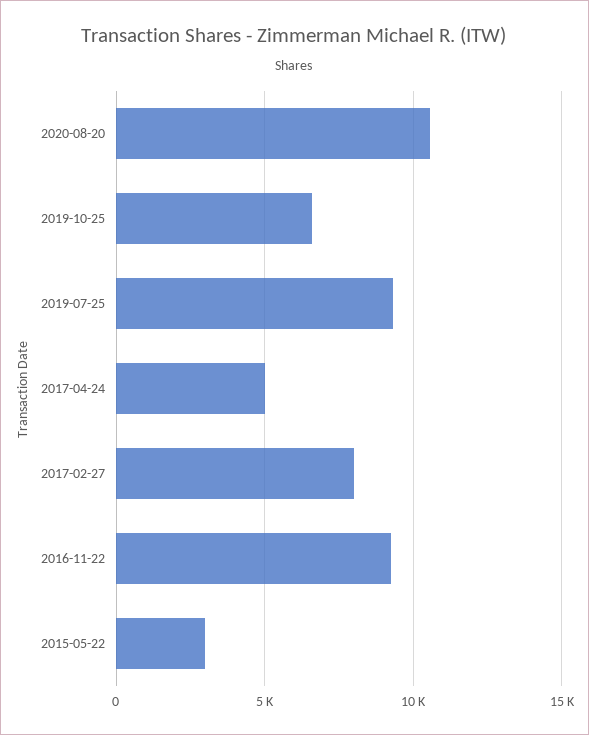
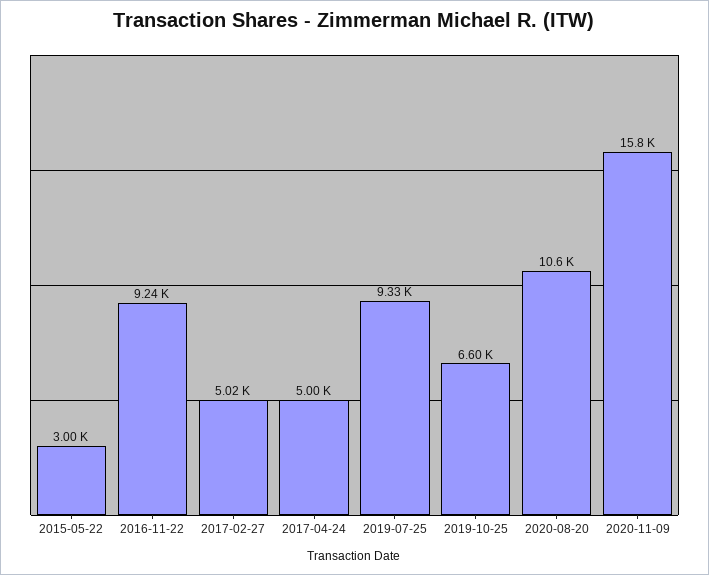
2017-02-27: 8000 -> 5020
2020-11-09: none -> 15800

